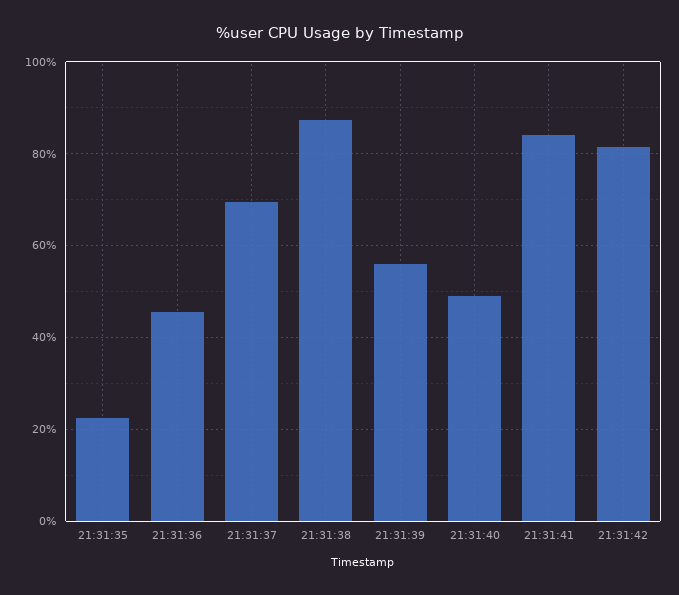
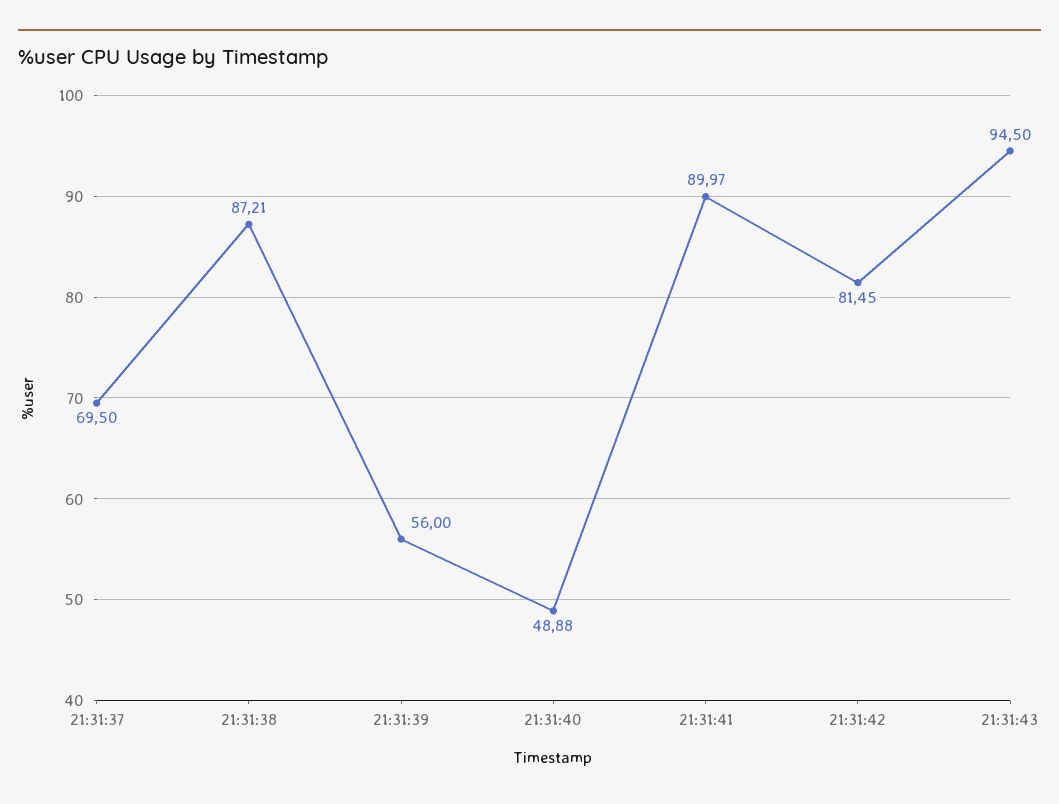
21:31:35: 22 -> none
21:31:36: 46 -> none
21:31:41: 84 -> 89.97
21:31:43: none -> 94.5

